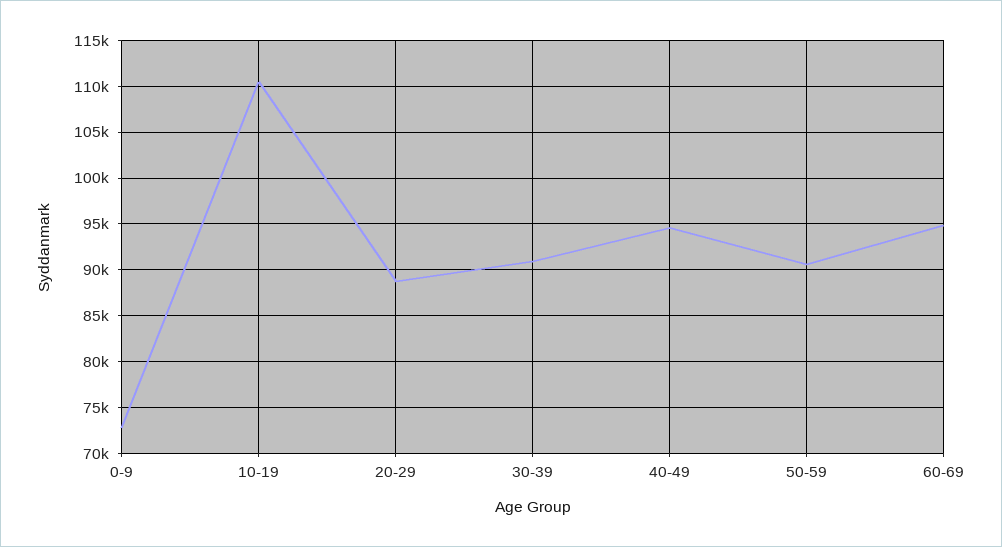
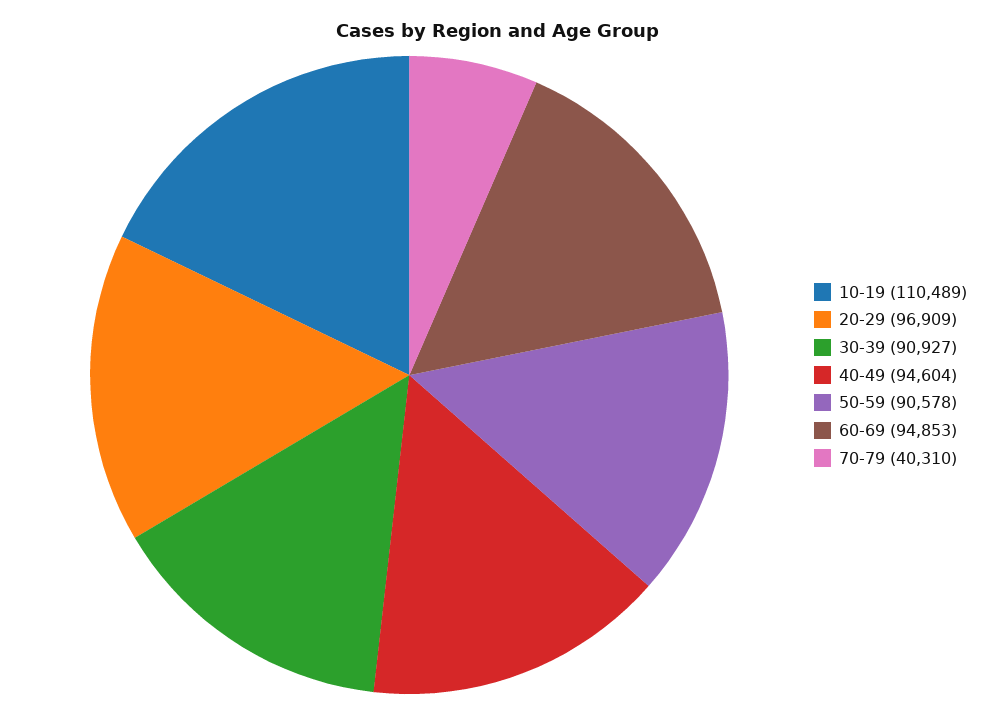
0-9: 73000 -> none
20-29: 89000 -> 96909
70-79: none -> 40310

